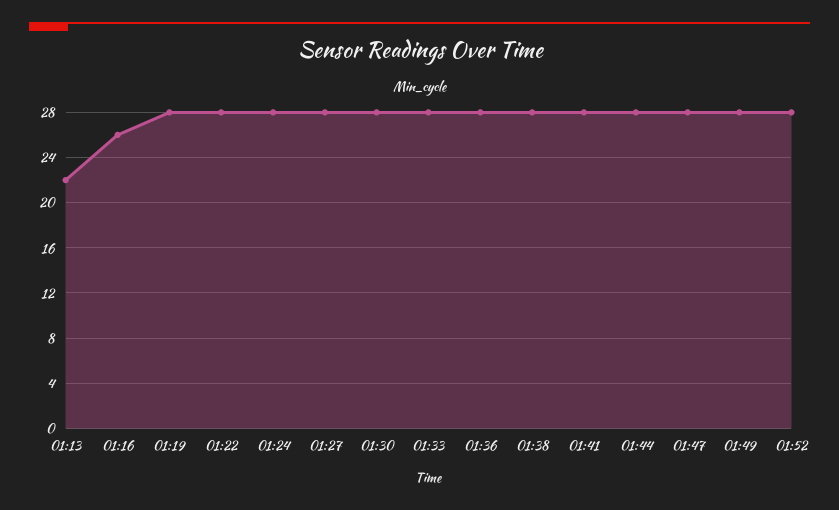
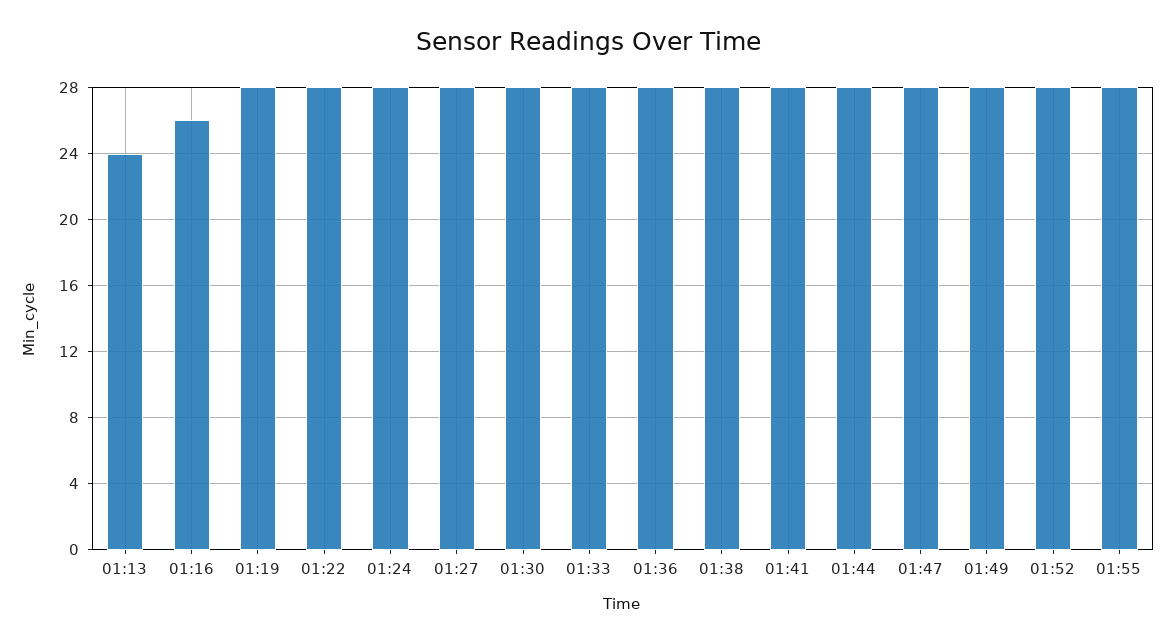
01:13: 22 -> 24
01:55: none -> 28

